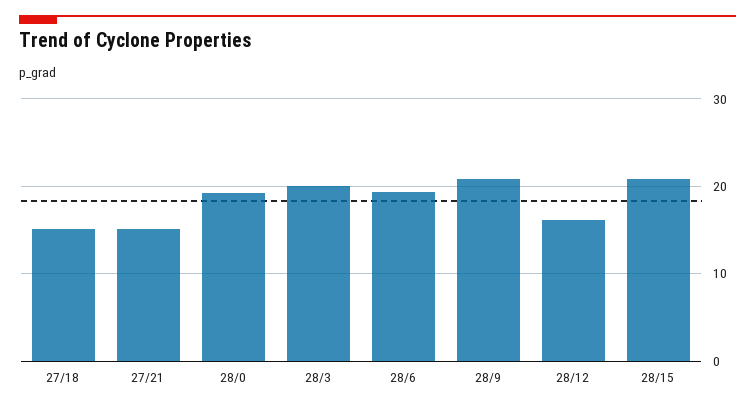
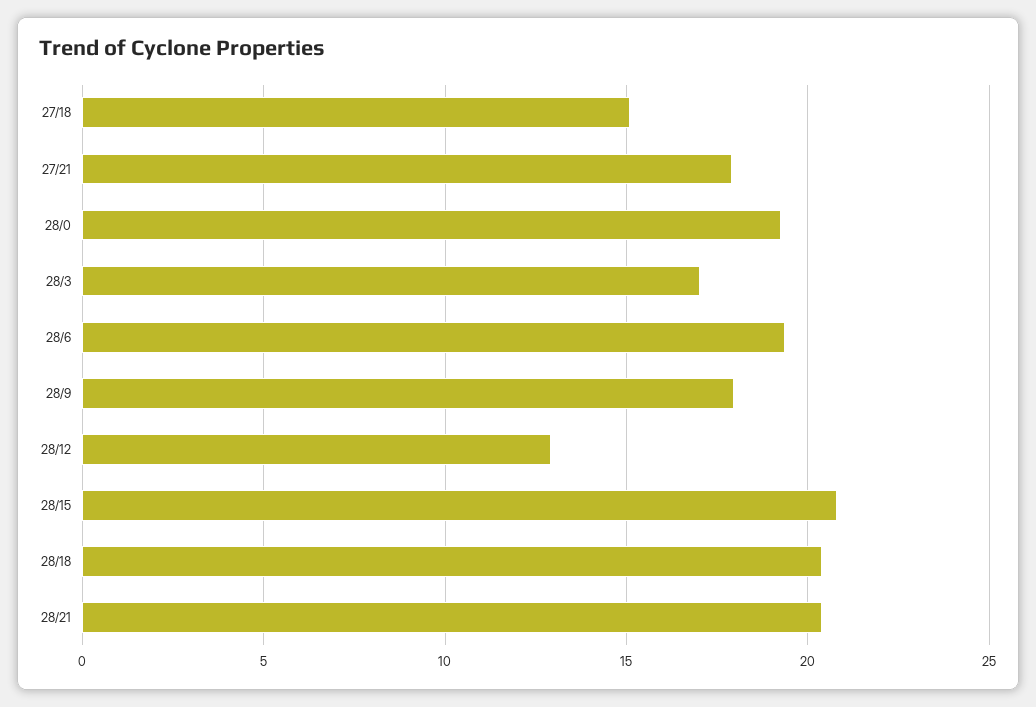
27/21: 15 -> 18
28/3: 20 -> 17
28/9: 21 -> 18
28/12: 16 -> 13
28/18: none -> 20.5
28/21: none -> 20.5

